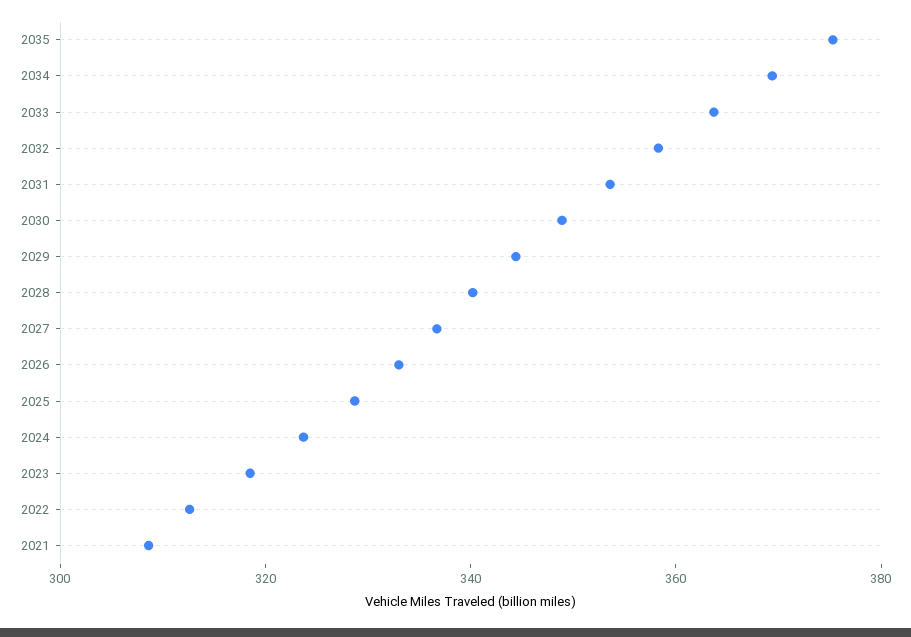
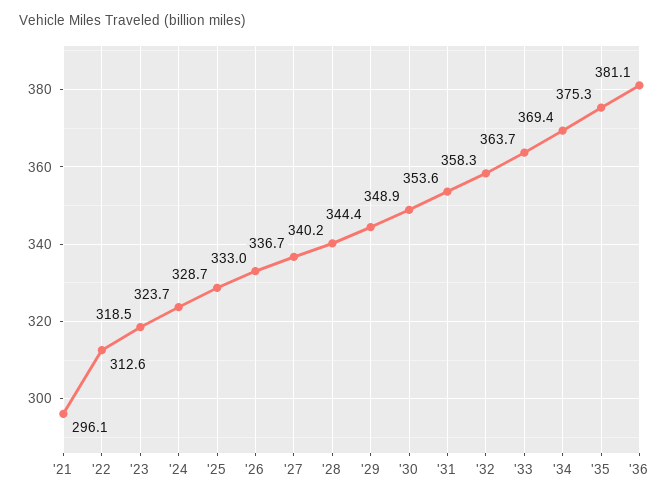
2021: 310 -> 296.1
'36: none -> 381.1

